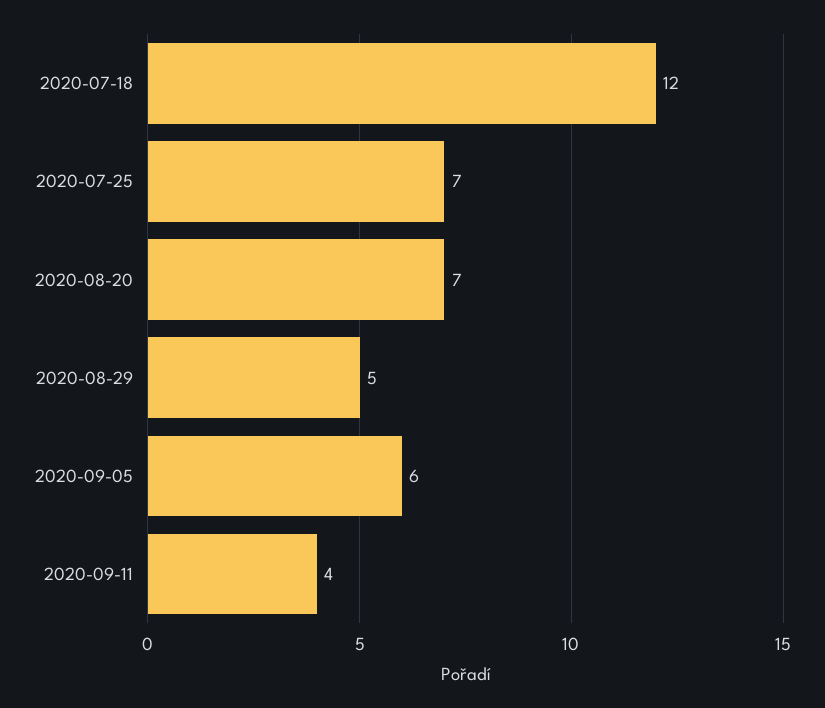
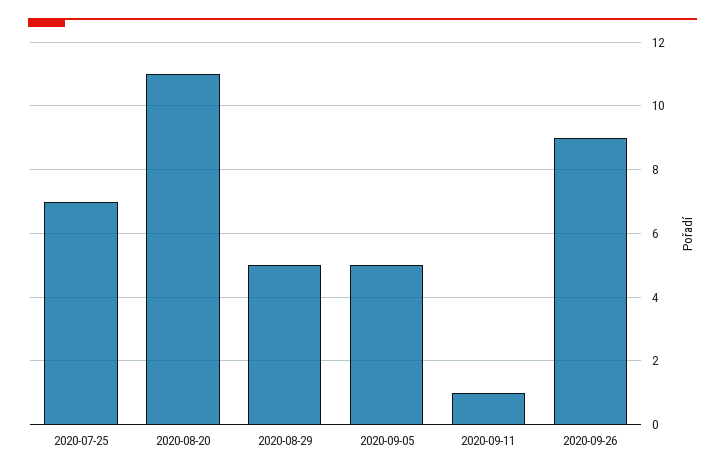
2020-07-18: 12 -> none
2020-08-20: 7 -> 11
2020-09-05: 6 -> 5
2020-09-11: 4 -> 1
2020-09-26: none -> 9

